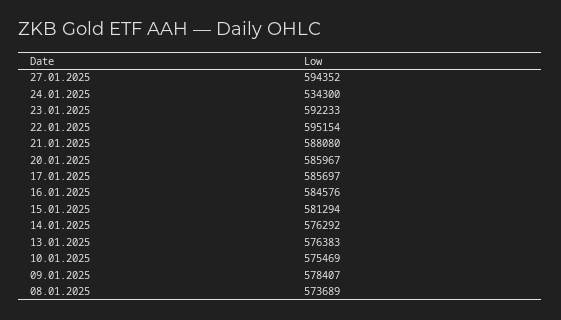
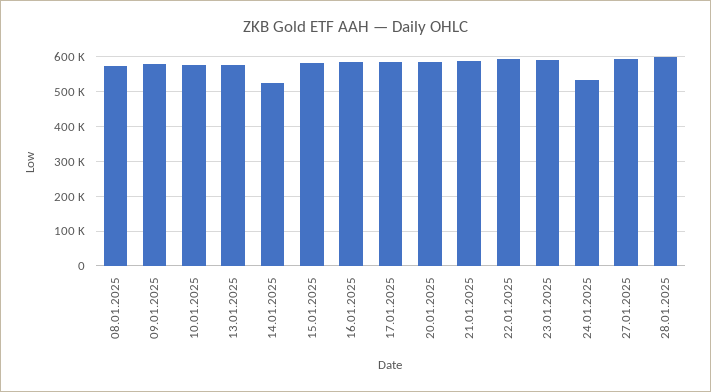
14.01.2025: 576292 -> 520000
28.01.2025: none -> 600000

